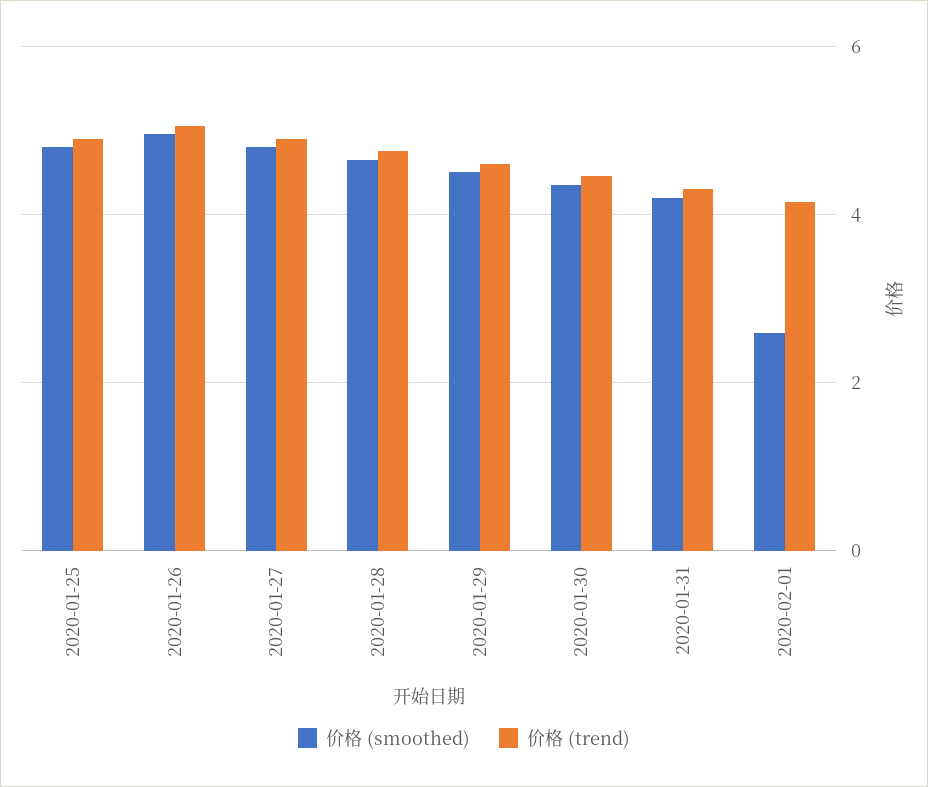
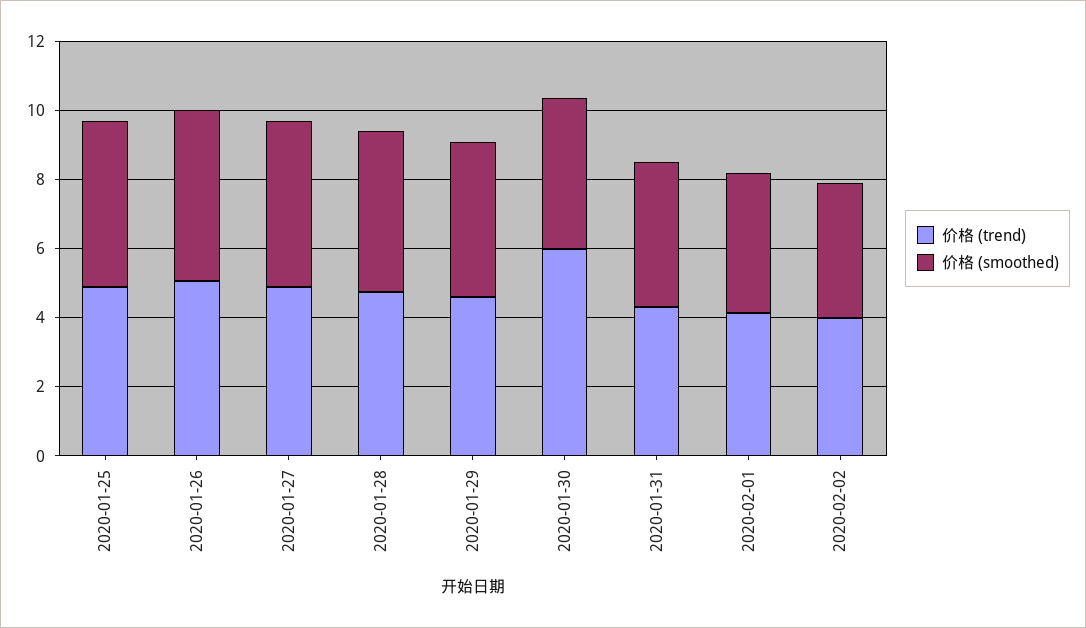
价格 (trend), 2020-01-30: 4.4 -> 6
价格 (smoothed), 2020-02-01: 2.6 -> 4
价格 (trend), 2020-02-02: none -> 4
价格 (smoothed), 2020-02-02: none -> 4

